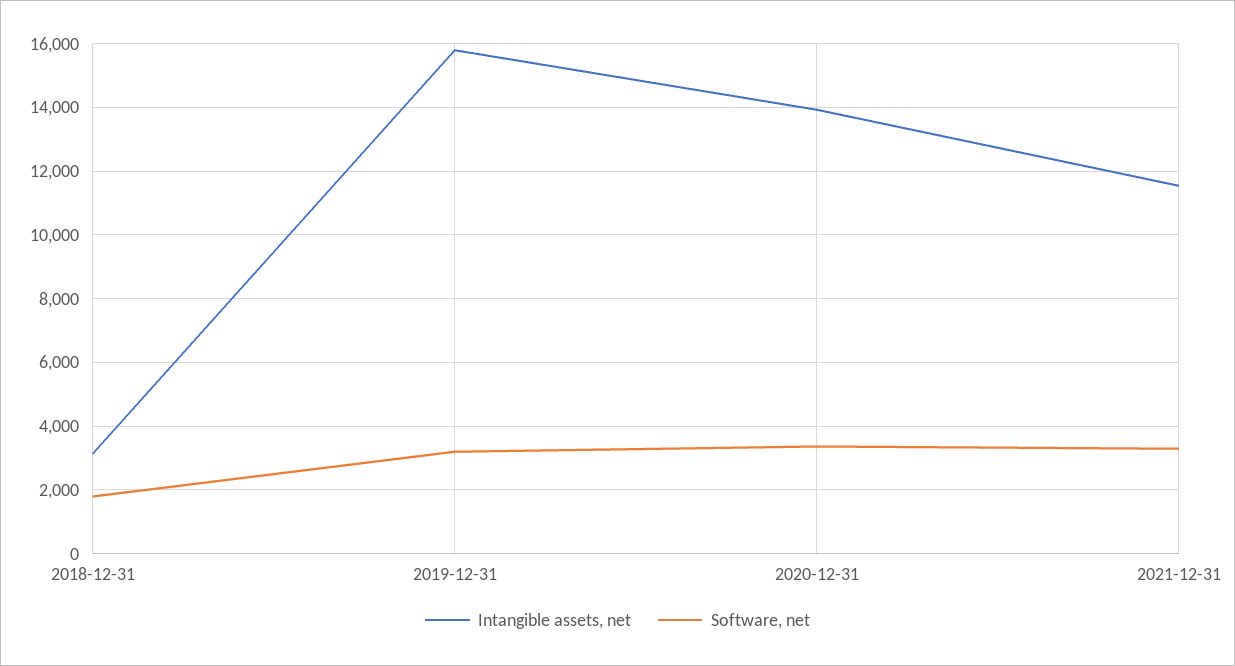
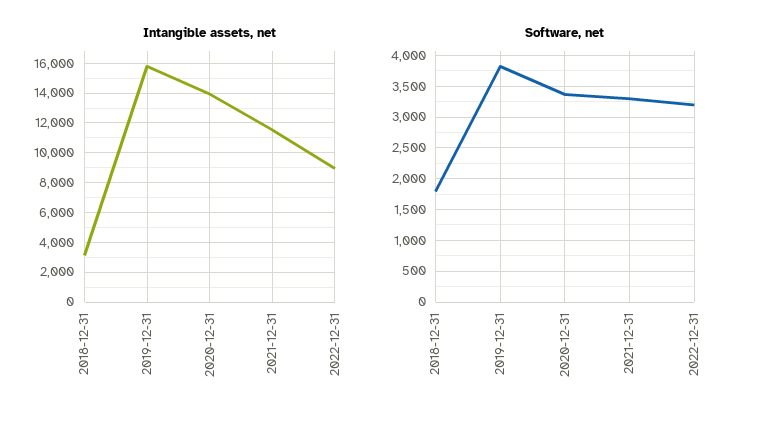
Software, net, 2019-12-31: 3200 -> 3800
Intangible assets, net, 2022-12-31: none -> 9000
Software, net, 2022-12-31: none -> 3200

